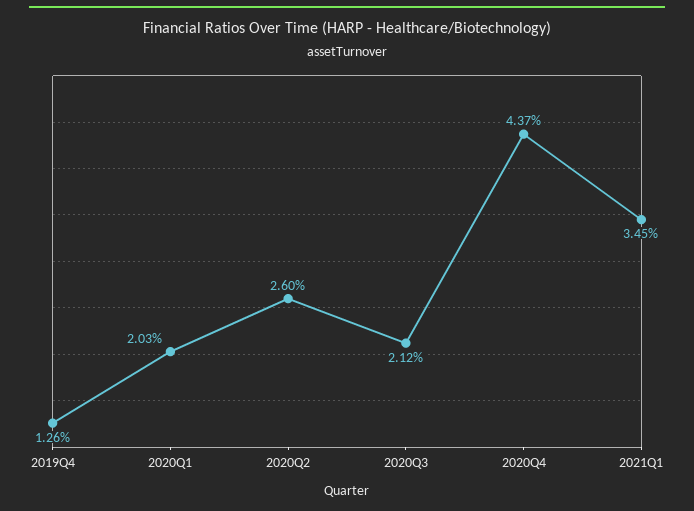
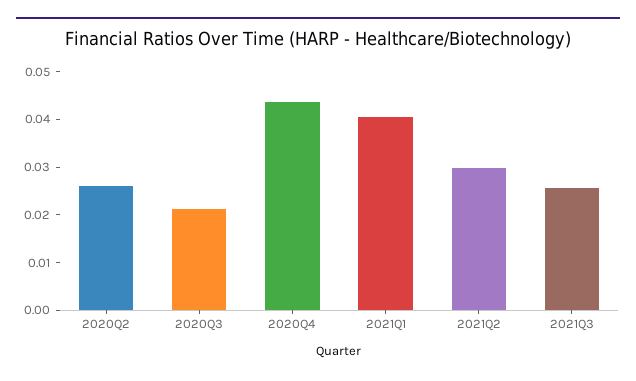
2019Q4: 0.0126 -> none
2020Q1: 0.0203 -> none
2021Q1: 0.0345 -> 0.04
2021Q2: none -> 0.03
2021Q3: none -> 0.026

